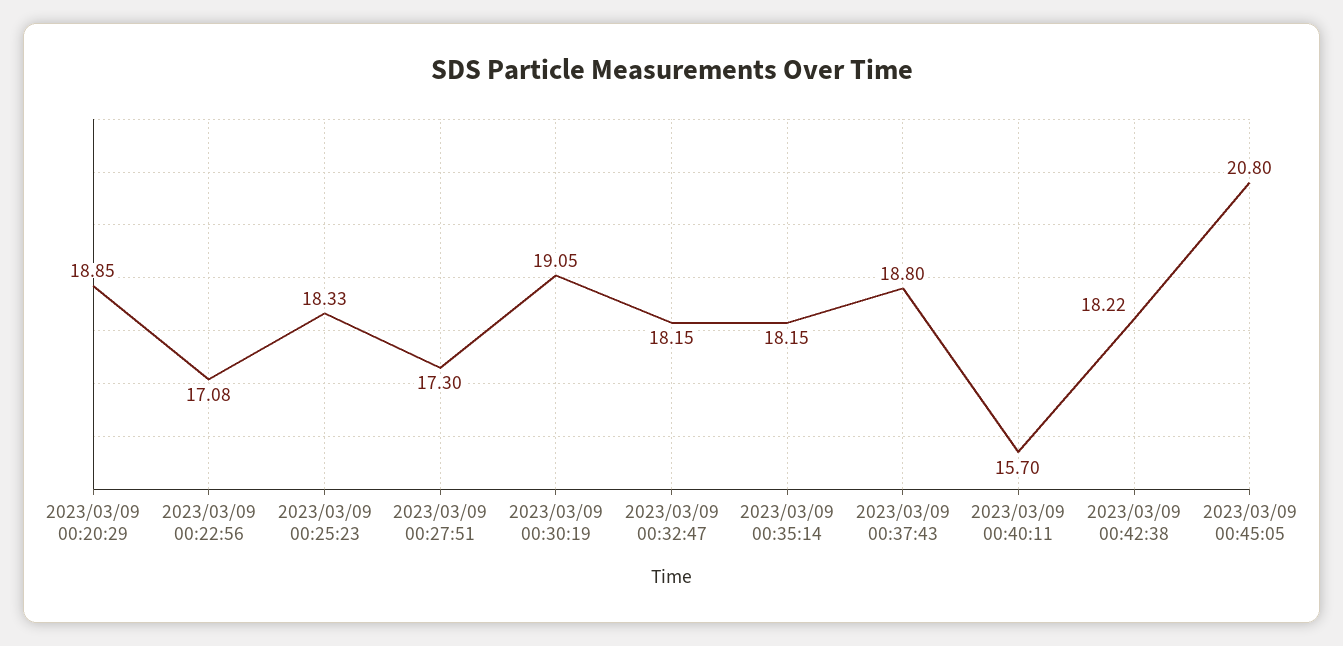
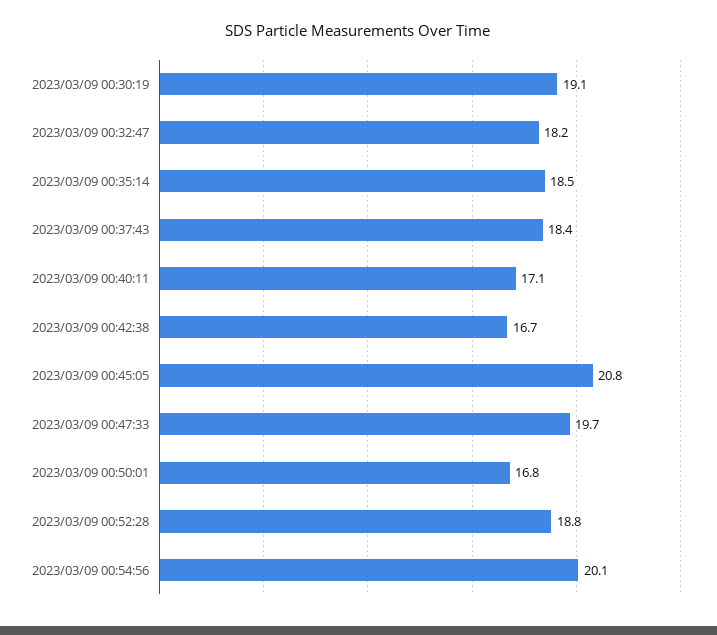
2023/03/09 00:20:29: 18.85 -> none
2023/03/09 00:22:56: 17.08 -> none
2023/03/09 00:25:23: 18.33 -> none
2023/03/09 00:27:51: 17.3 -> none
2023/03/09 00:35:14: 18.15 -> 18.5
2023/03/09 00:37:43: 18.8 -> 18.4
2023/03/09 00:40:11: 15.7 -> 17.1
2023/03/09 00:42:38: 18.22 -> 16.7
2023/03/09 00:47:33: none -> 19.7
2023/03/09 00:50:01: none -> 16.8
2023/03/09 00:52:28: none -> 18.8
2023/03/09 00:54:56: none -> 20.1

